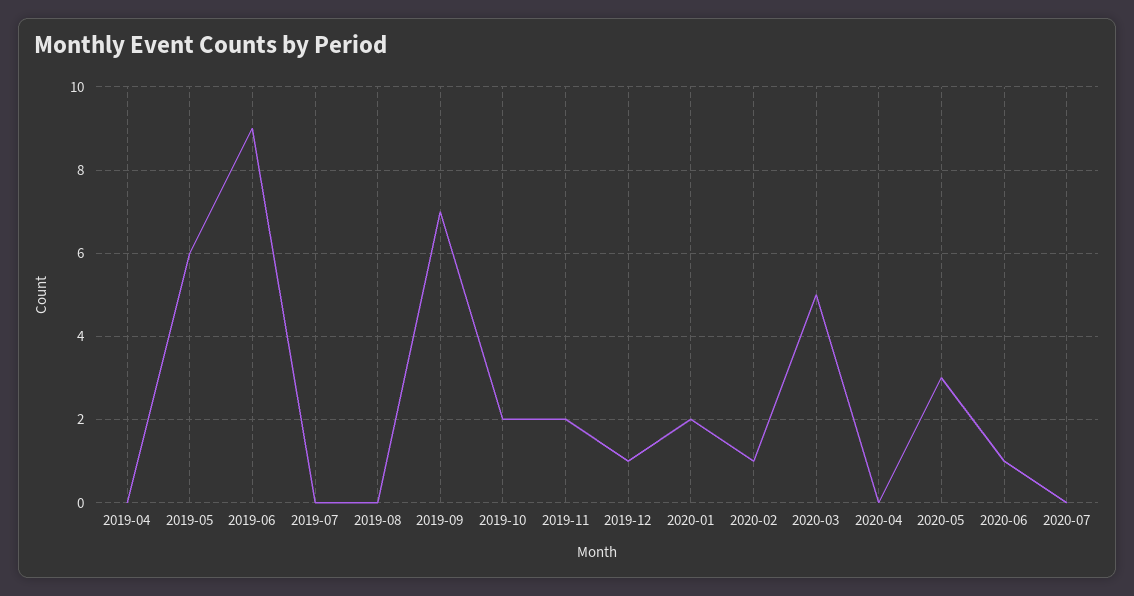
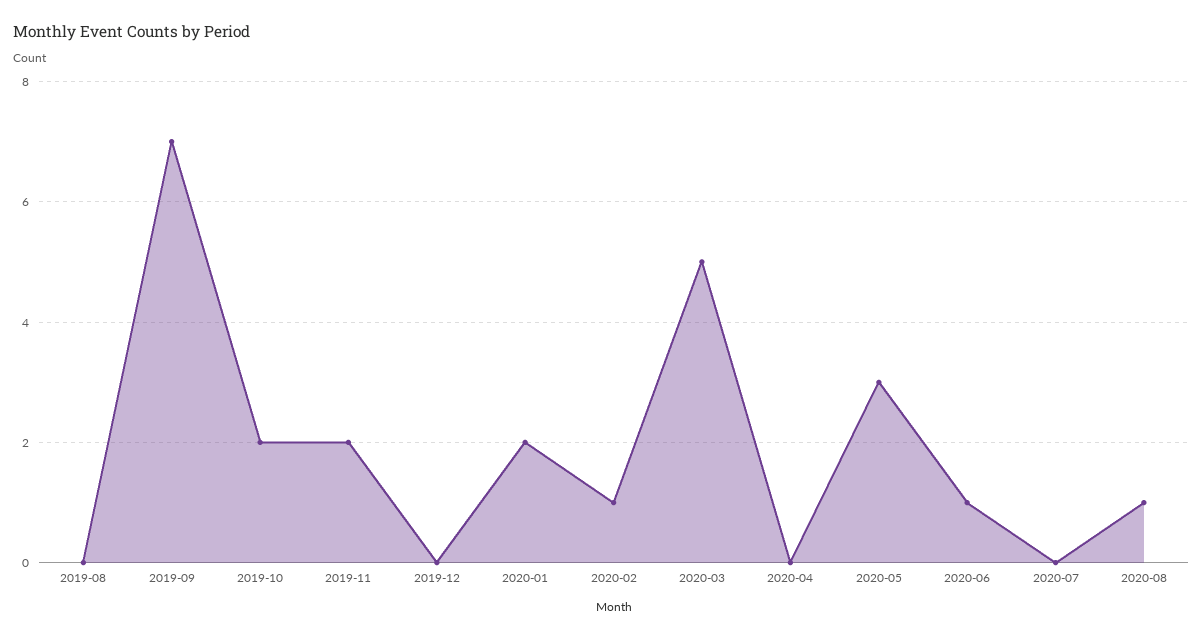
2019-04: 0 -> none
2019-05: 6 -> none
2019-06: 9 -> none
2019-07: 0 -> none
2019-12: 1 -> 0
2020-08: none -> 1

